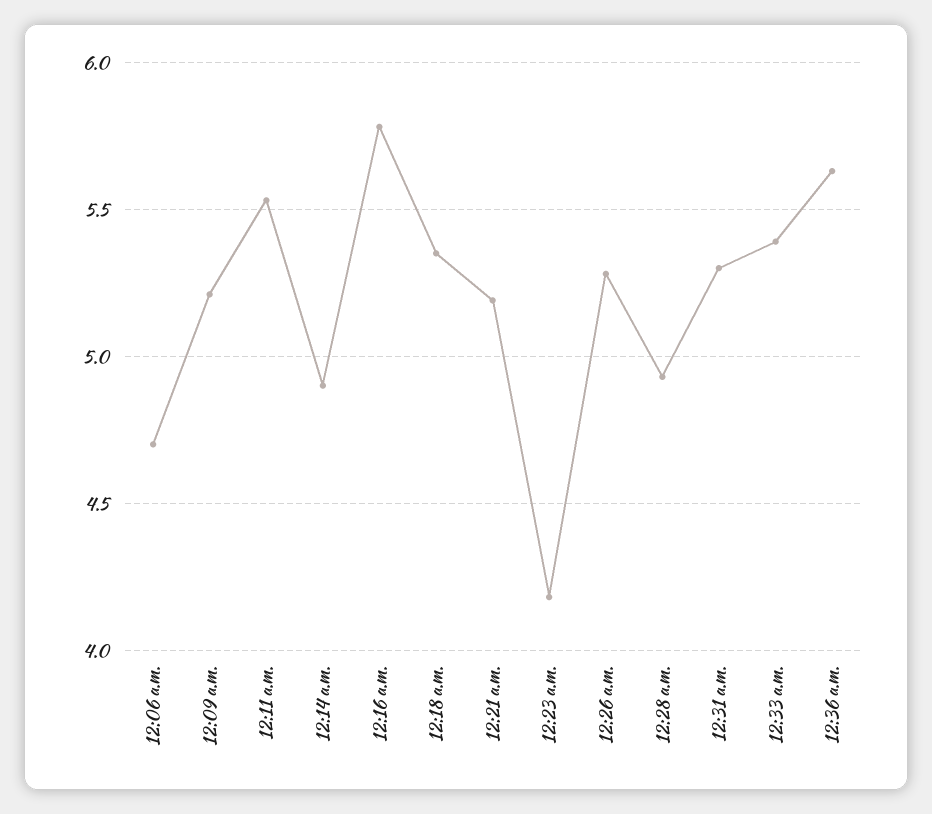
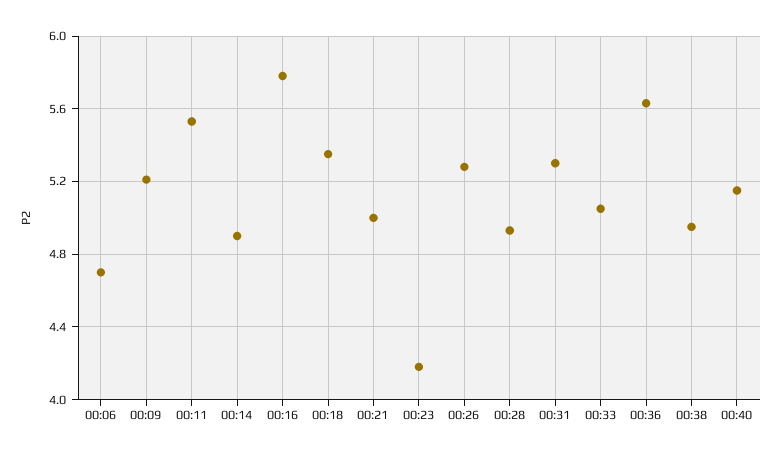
12:21 a.m.: 5.2 -> 5
12:33 a.m.: 5.4 -> 5.05
00:38: none -> 4.95
00:40: none -> 5.15

